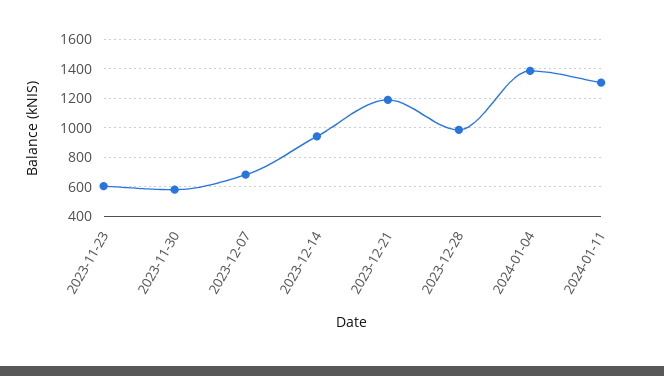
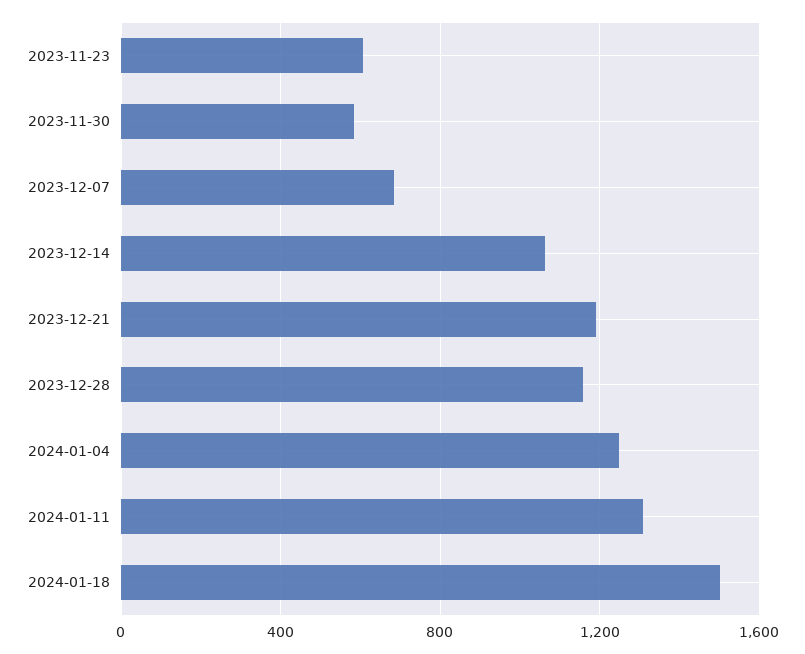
2023-12-14: 950 -> 1050
2023-12-28: 1000 -> 1150
2024-01-04: 1400 -> 1250
2024-01-18: none -> 1500

